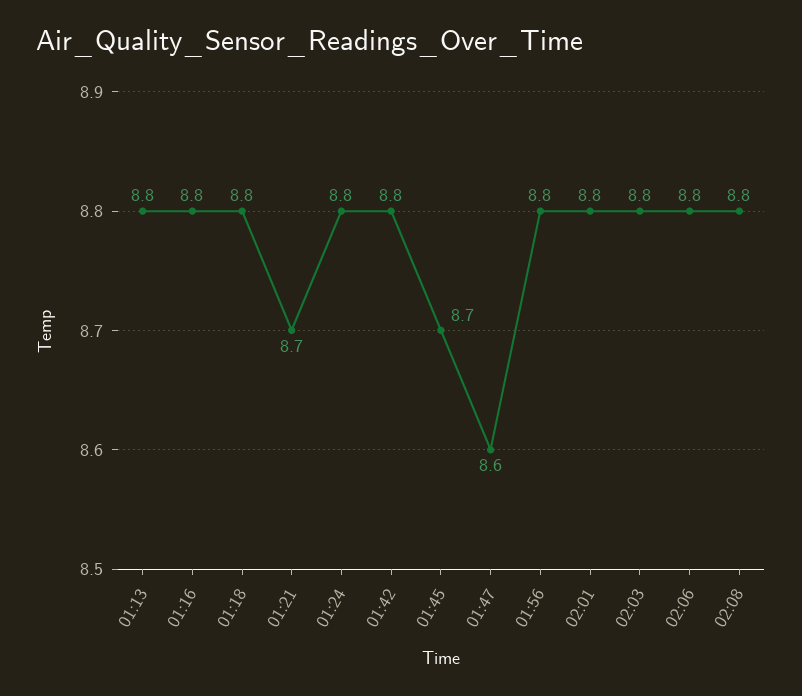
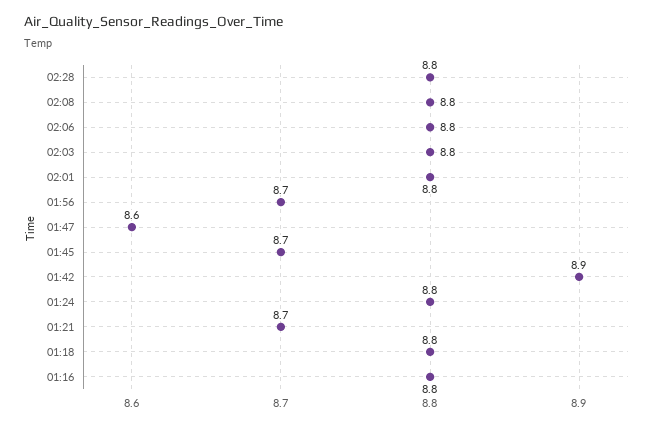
01:13: 8.8 -> none
01:42: 8.8 -> 8.9
01:56: 8.8 -> 8.7
02:28: none -> 8.8

